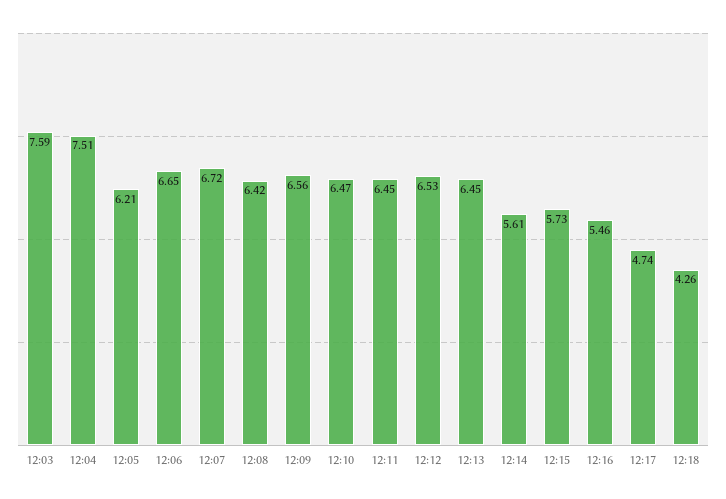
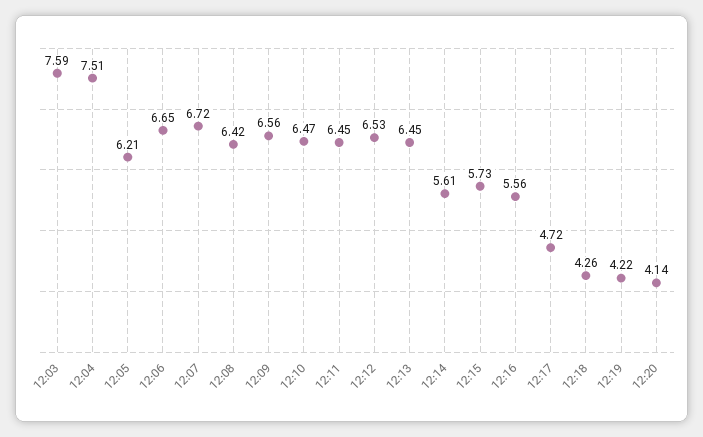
12:16: 5.46 -> 5.56
12:17: 4.74 -> 4.72
12:19: none -> 4.22
12:20: none -> 4.14

